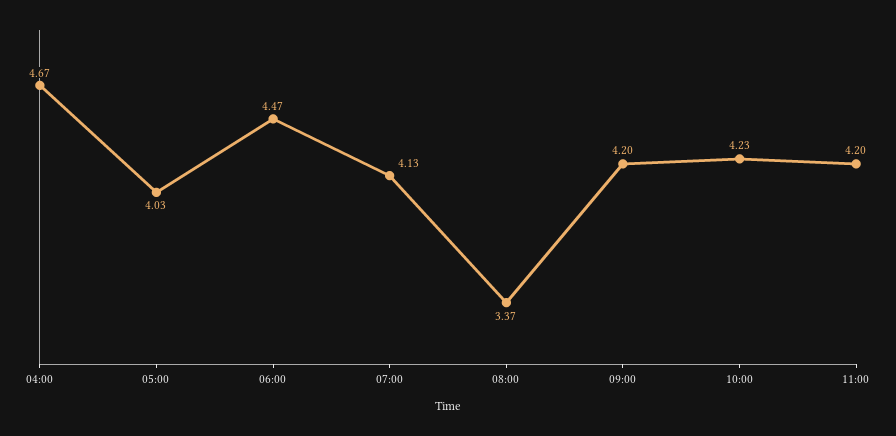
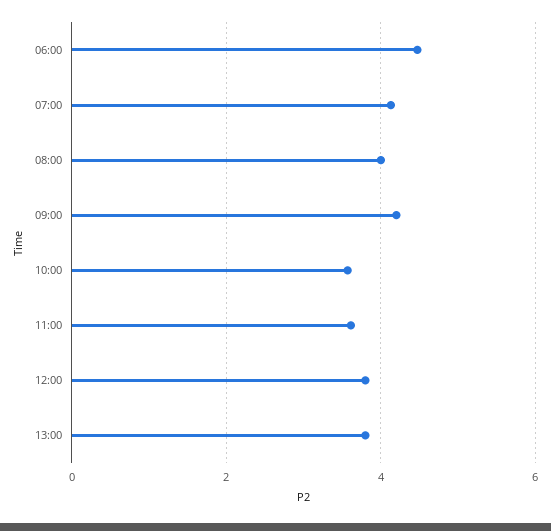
04:00: 4.67 -> none
05:00: 4.03 -> none
08:00: 3.37 -> 4
10:00: 4.23 -> 3.6
11:00: 4.2 -> 3.6
12:00: none -> 3.8
13:00: none -> 3.8

